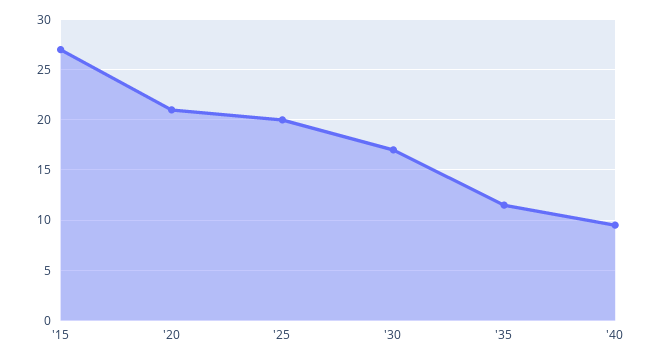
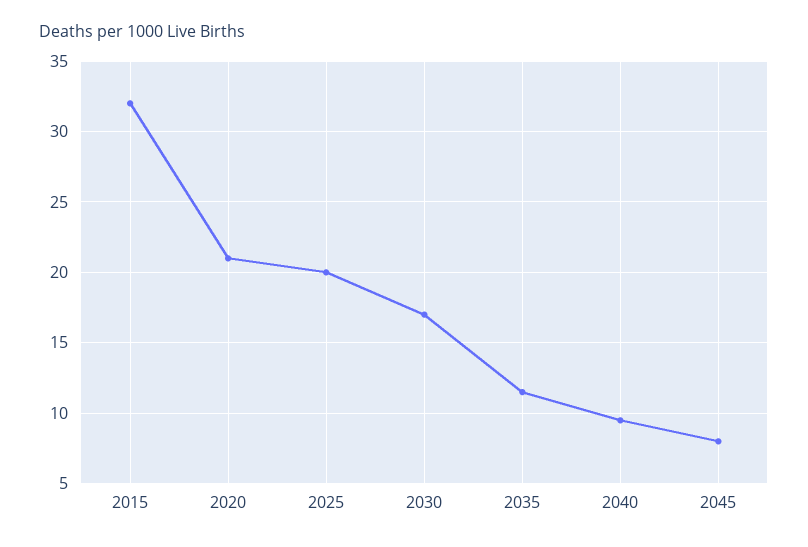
'15: 27 -> 32
2045: none -> 8

